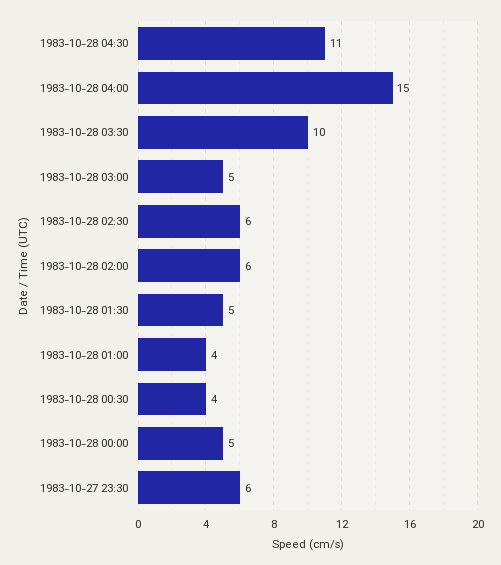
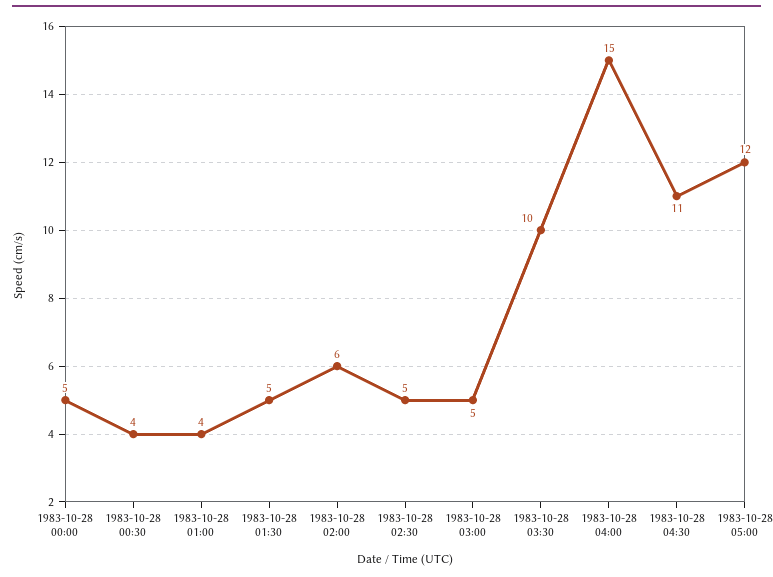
1983-10-28 02:30: 6 -> 5
1983-10-27 23:30: 6 -> none
1983-10-28 05:00: none -> 12

